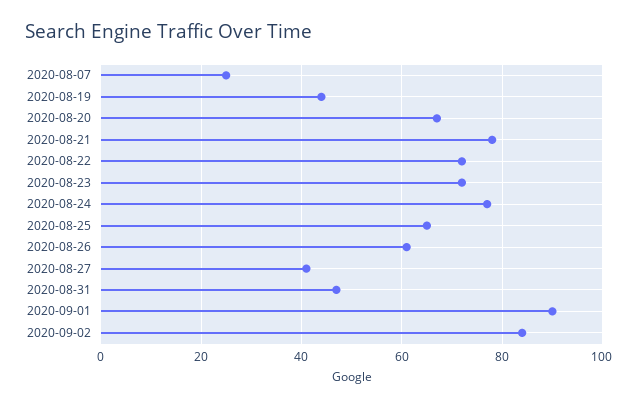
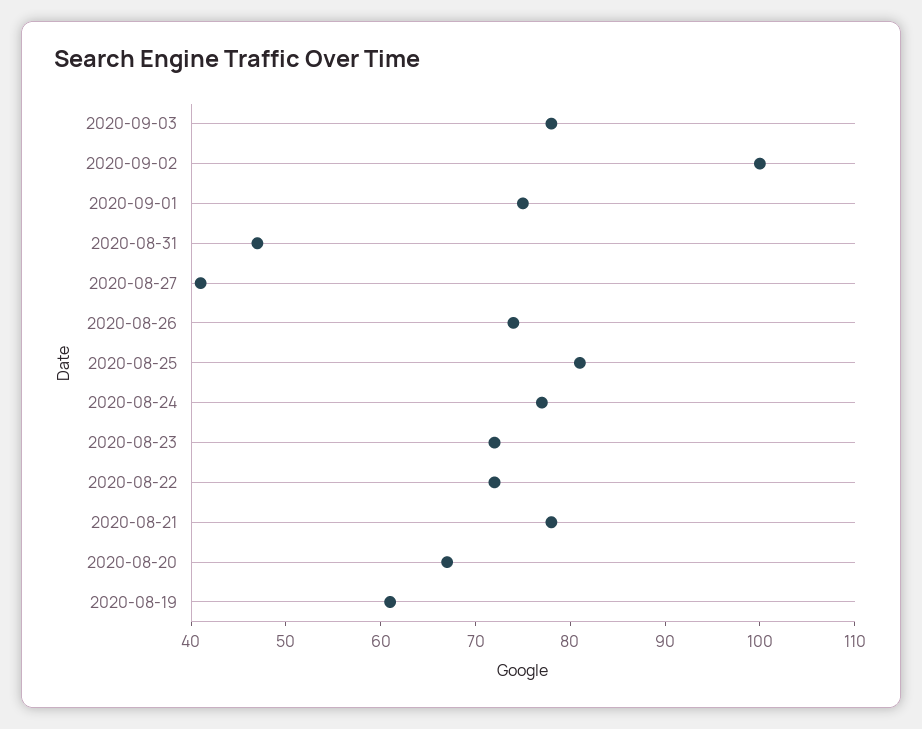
2020-08-07: 25 -> none
2020-08-19: 45 -> 61
2020-08-25: 65 -> 81
2020-08-26: 60 -> 74
2020-09-01: 90 -> 75
2020-09-02: 85 -> 100
2020-09-03: none -> 78

